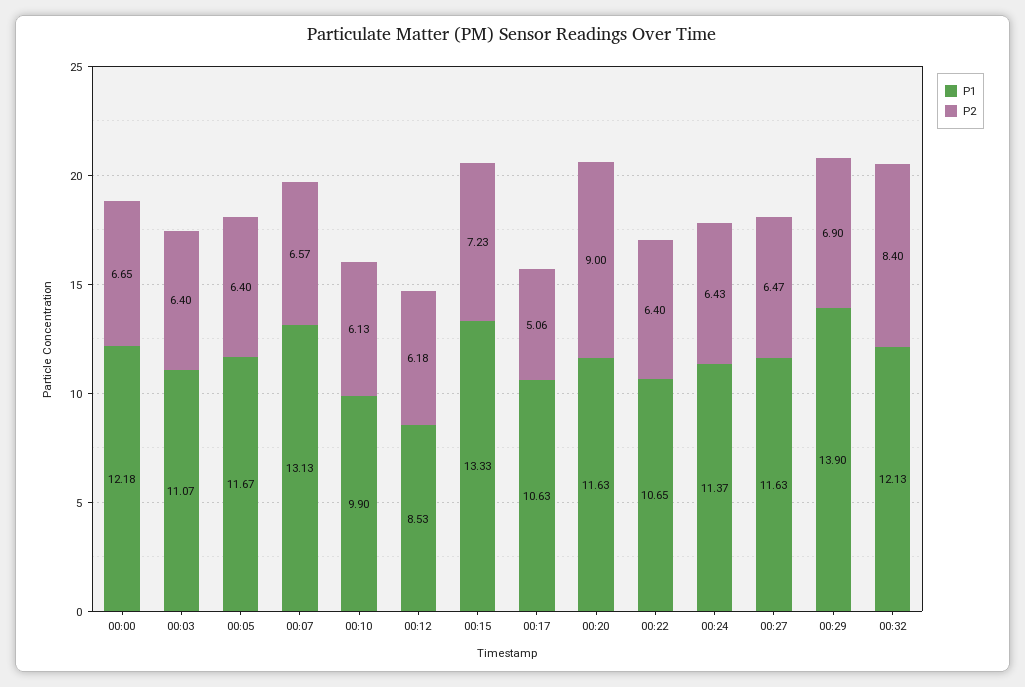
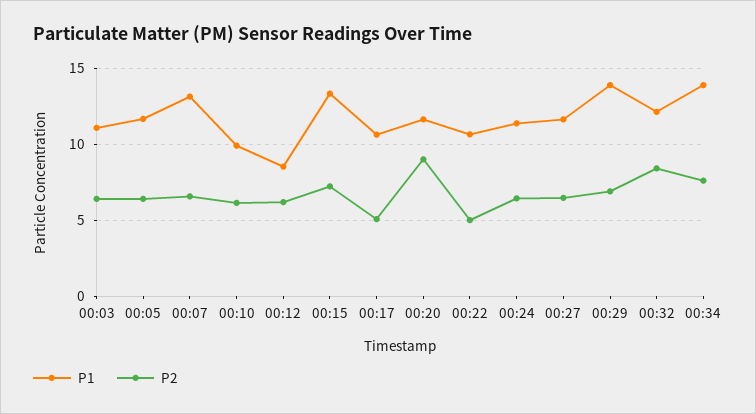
P1, 00:00: 12.18 -> none
P2, 00:00: 6.65 -> none
P2, 00:22: 6.4 -> 5
P1, 00:34: none -> 14
P2, 00:34: none -> 7.5

